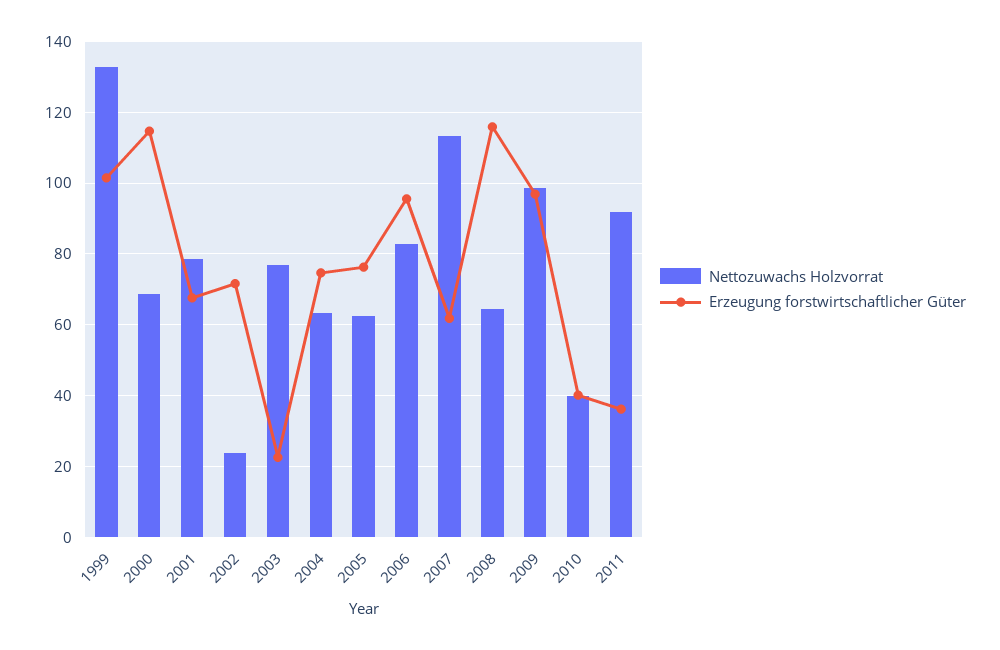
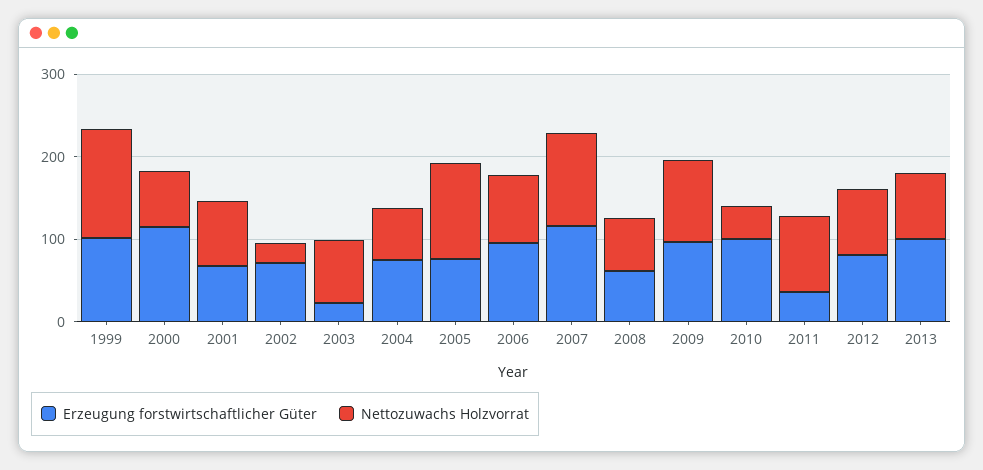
Nettozuwachs Holzvorrat, 2005: 62 -> 120
Erzeugung forstwirtschaftlicher Güter, 2007: 62 -> 120
Erzeugung forstwirtschaftlicher Güter, 2008: 116 -> 60
Erzeugung forstwirtschaftlicher Güter, 2010: 40 -> 100
Erzeugung forstwirtschaftlicher Güter, 2012: none -> 80
Nettozuwachs Holzvorrat, 2012: none -> 80
Erzeugung forstwirtschaftlicher Güter, 2013: none -> 100
Nettozuwachs Holzvorrat, 2013: none -> 80

